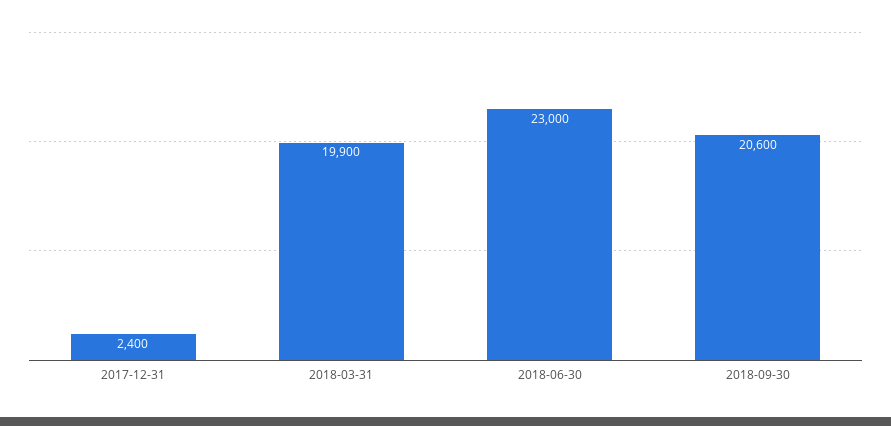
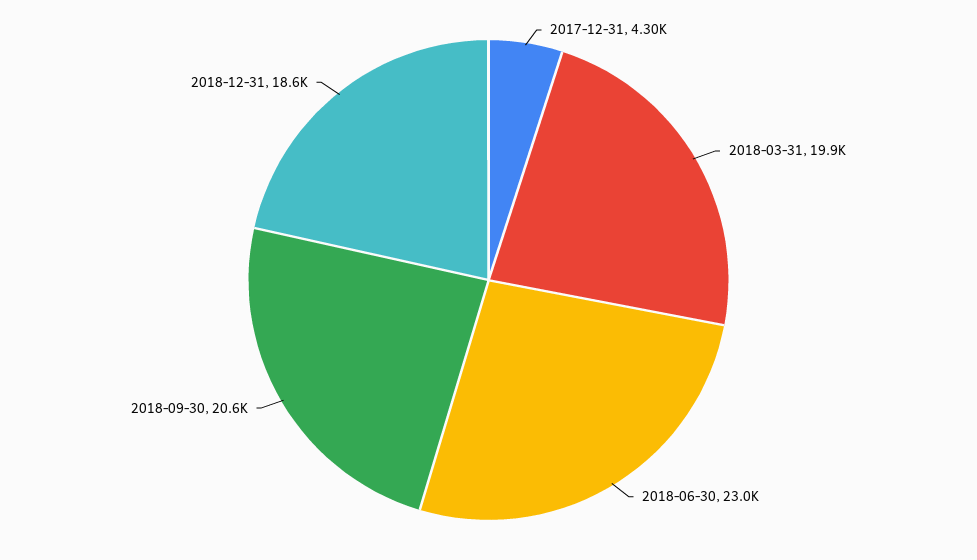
2017-12-31: 2400 -> 4300
2018-12-31: none -> 18600

